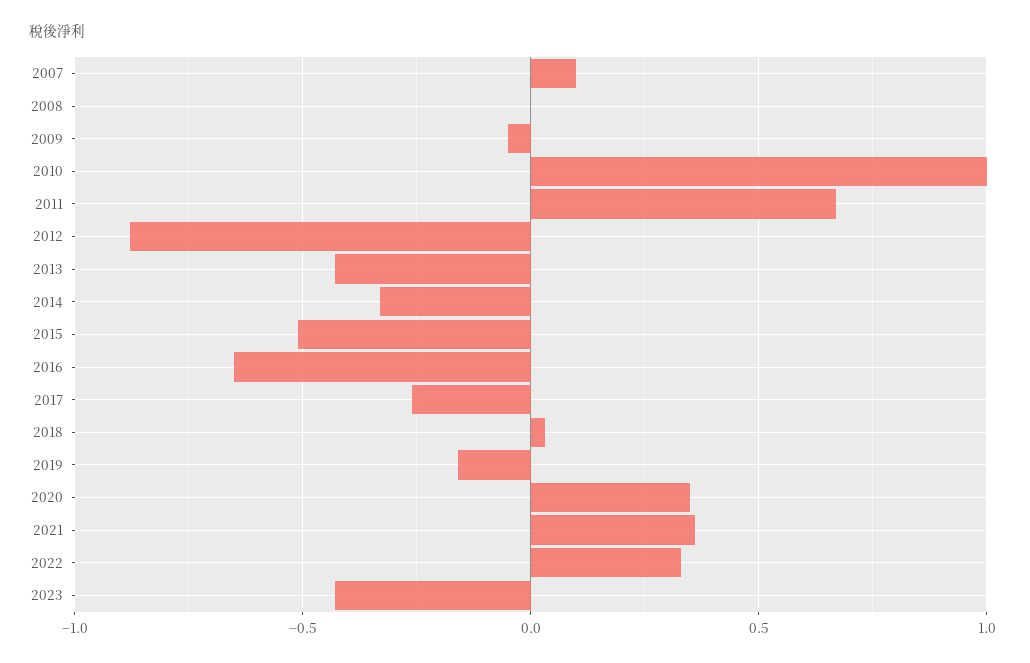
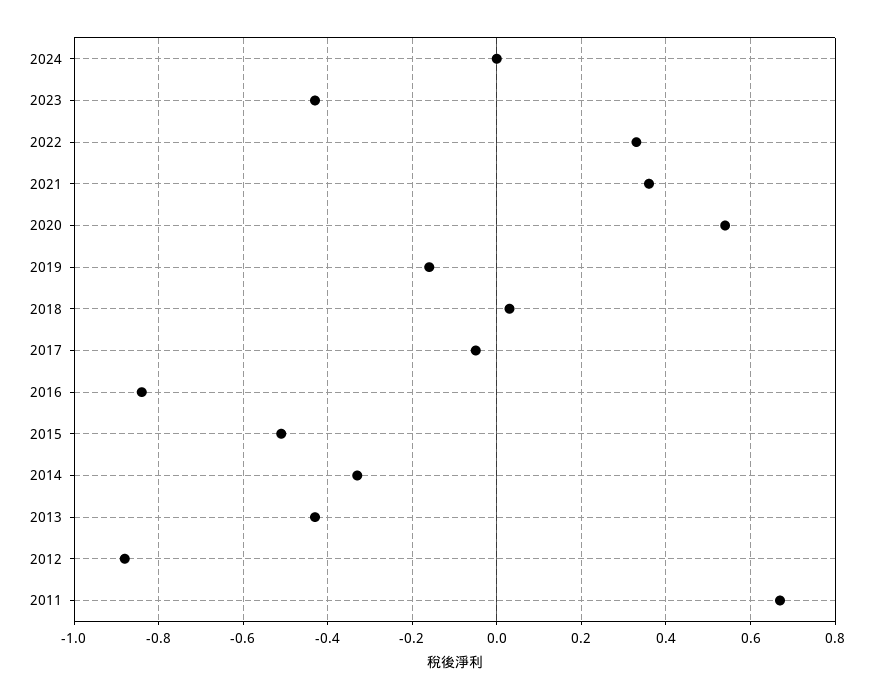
2007: 0.1 -> none
2008: 0 -> none
2009: -0.05 -> none
2010: 1 -> none
2016: -0.65 -> -0.85
2017: -0.25 -> -0.05
2020: 0.35 -> 0.55
2024: none -> 0

